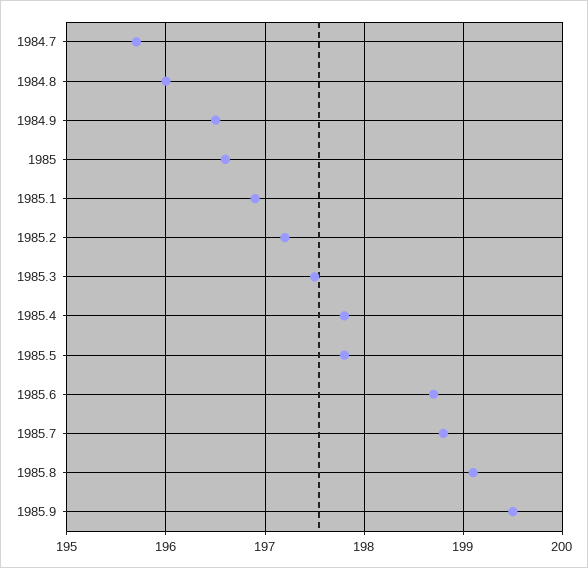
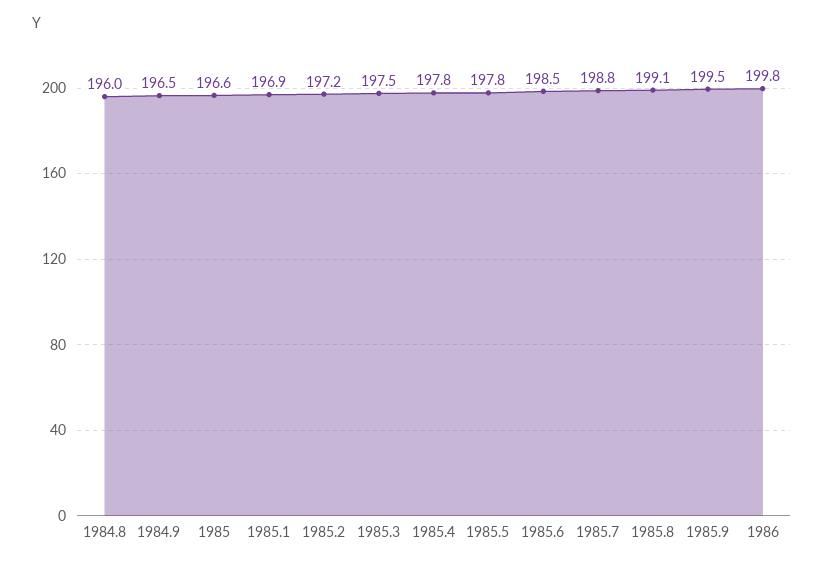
1984.7: 195.7 -> none
1985.6: 198.7 -> 198.5
1986: none -> 199.8

